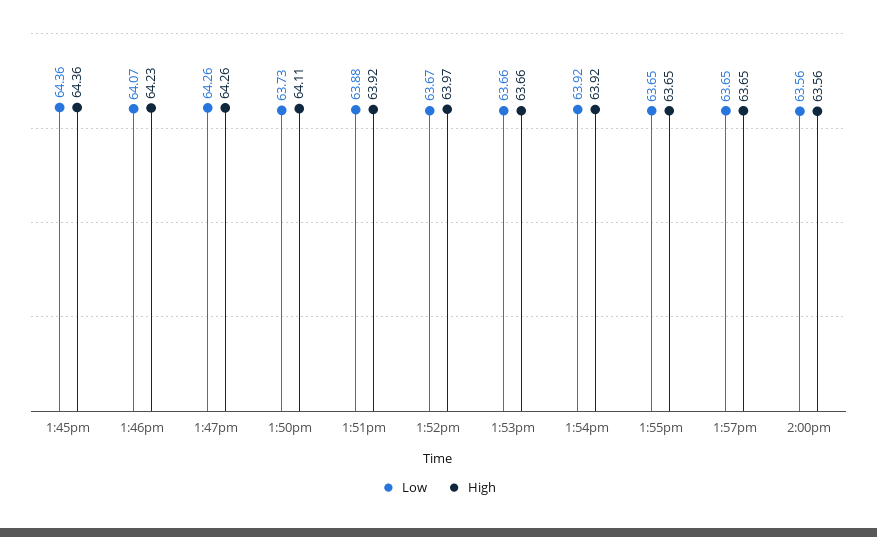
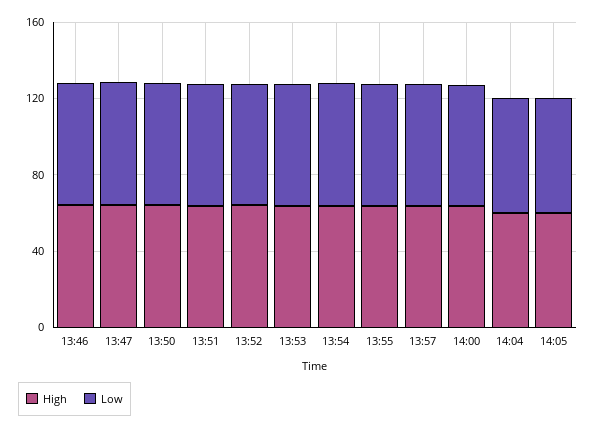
Low, 1:45pm: 64.36 -> none
High, 1:45pm: 64.36 -> none
High, 14:04: none -> 60
Low, 14:04: none -> 60
High, 14:05: none -> 60
Low, 14:05: none -> 60

